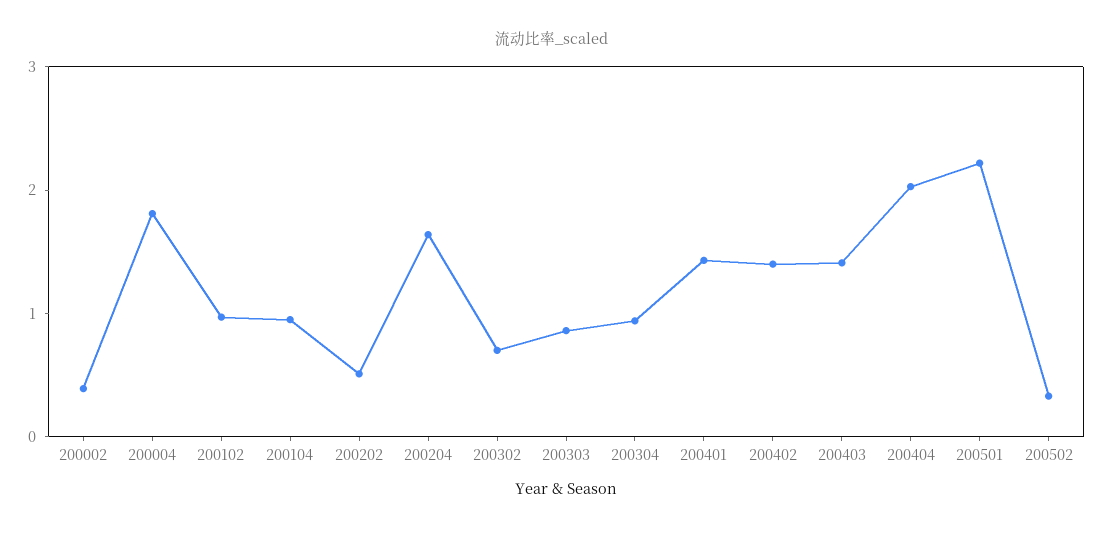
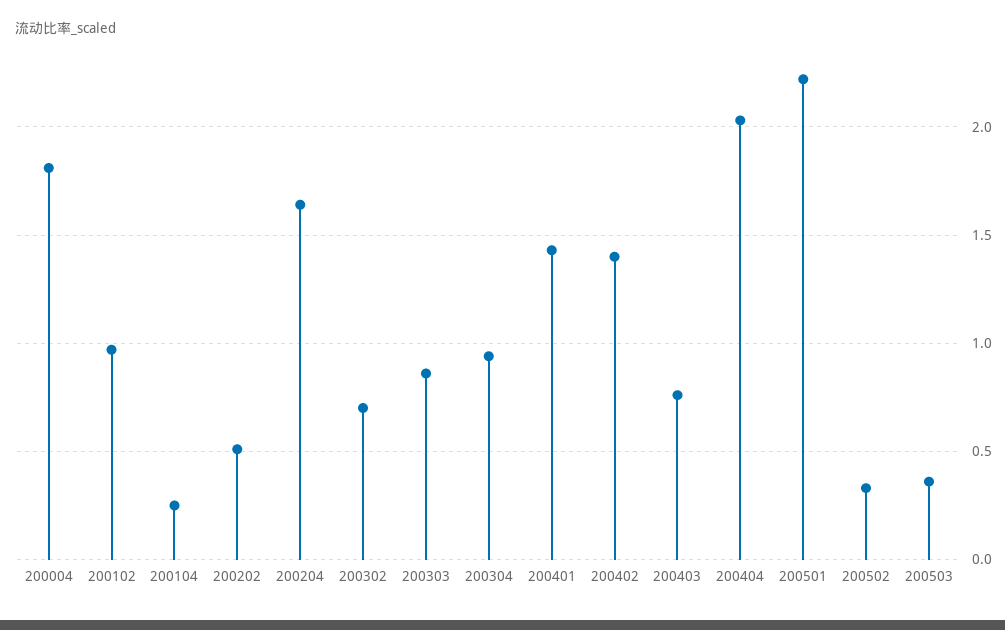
200002: 0.4 -> none
200104: 1 -> 0.25
200403: 1.4 -> 0.75
200503: none -> 0.35

